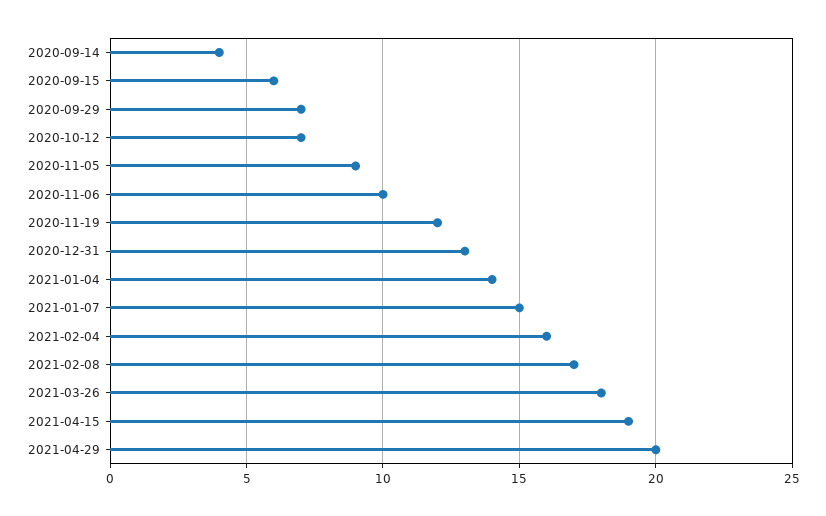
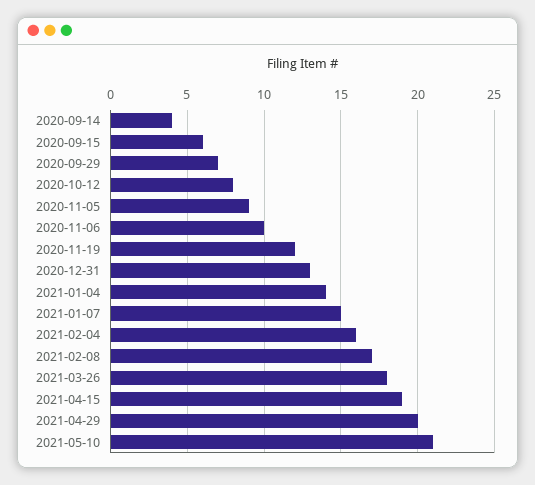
2020-10-12: 7 -> 8
2021-05-10: none -> 21

